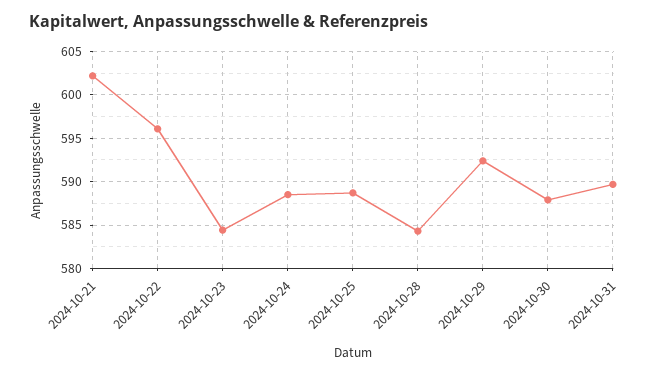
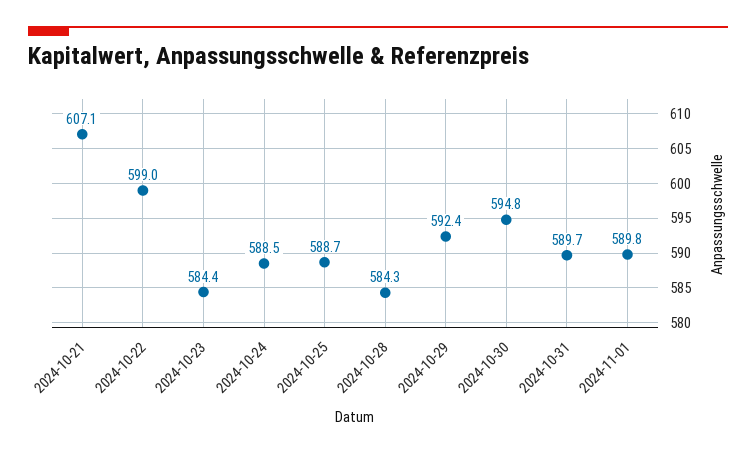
2024-10-21: 602 -> 607.1
2024-10-22: 596 -> 599
2024-10-30: 588 -> 594.8
2024-11-01: none -> 589.8

